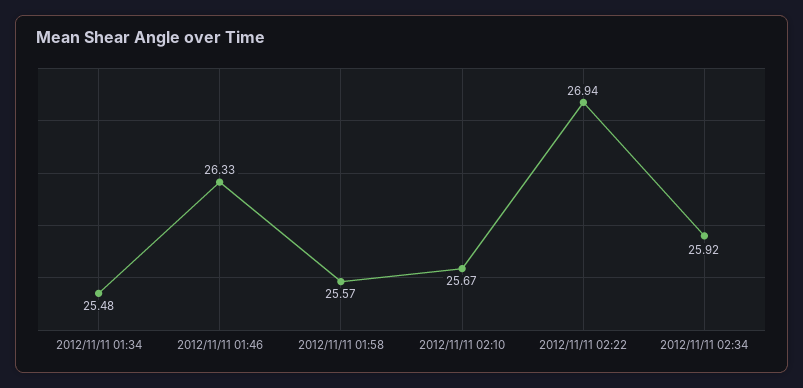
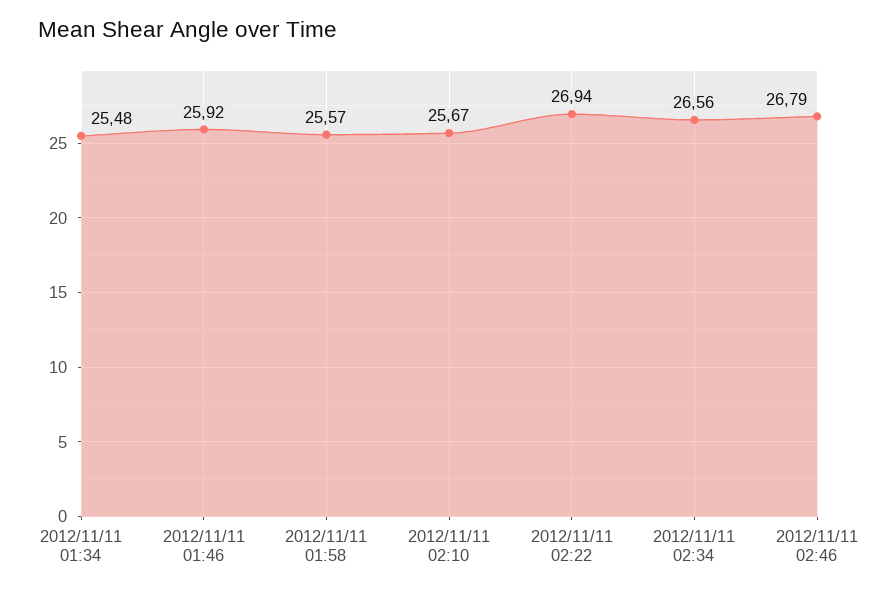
2012/11/11 01:46: 26.33 -> 25.92
2012/11/11 02:34: 25.92 -> 26.56
2012/11/11 02:46: none -> 26.79

